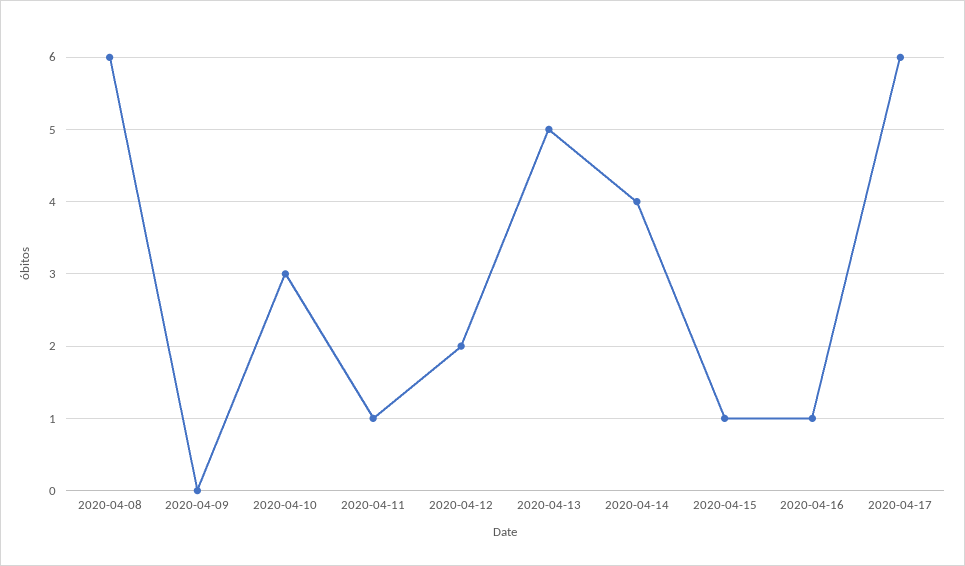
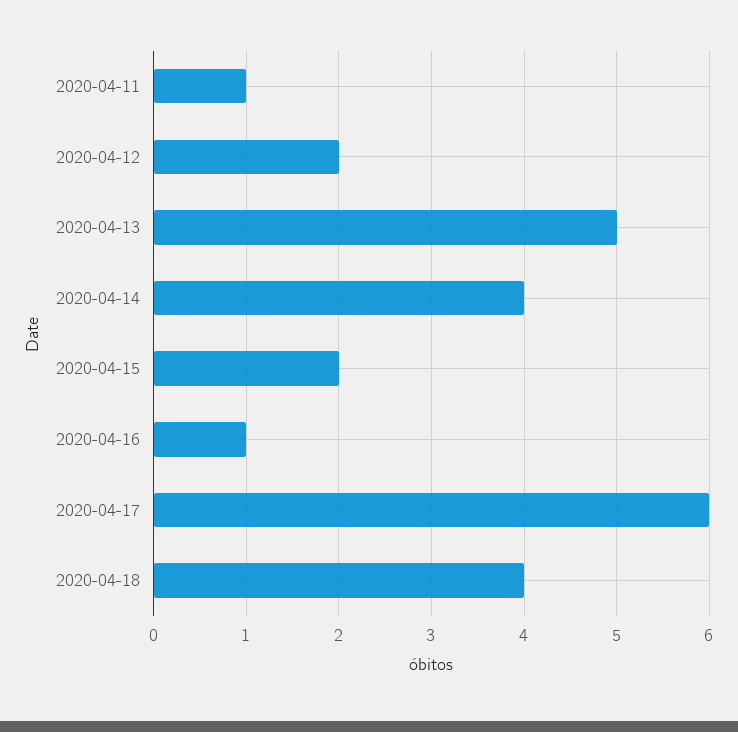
2020-04-08: 6 -> none
2020-04-09: 0 -> none
2020-04-10: 3 -> none
2020-04-15: 1 -> 2
2020-04-18: none -> 4

